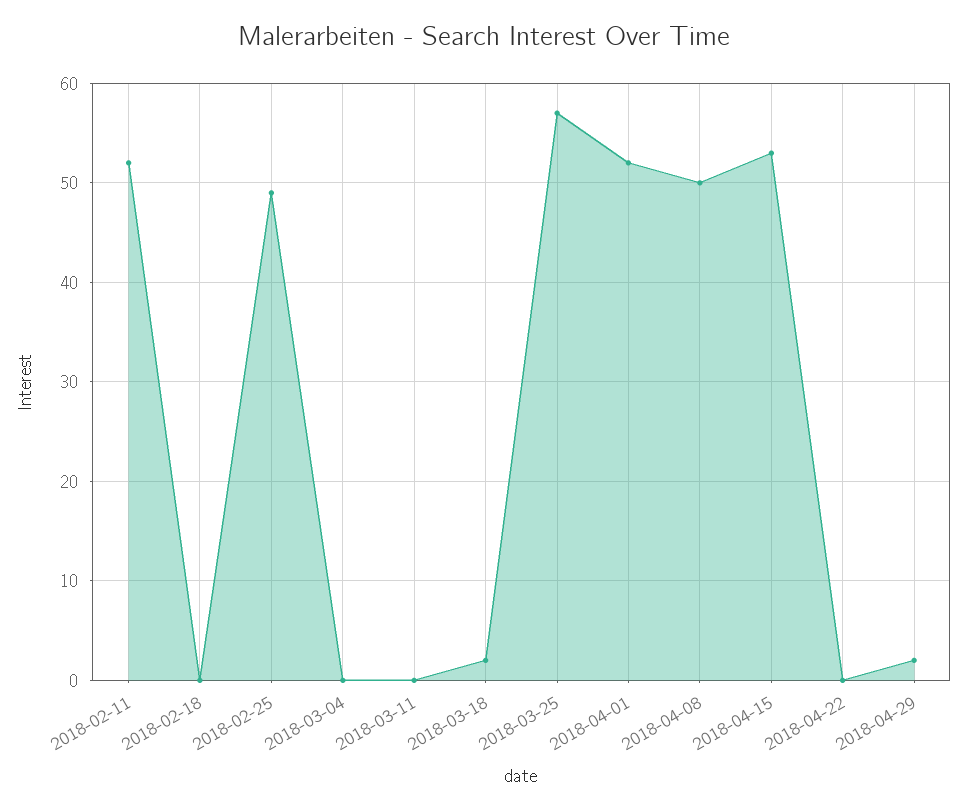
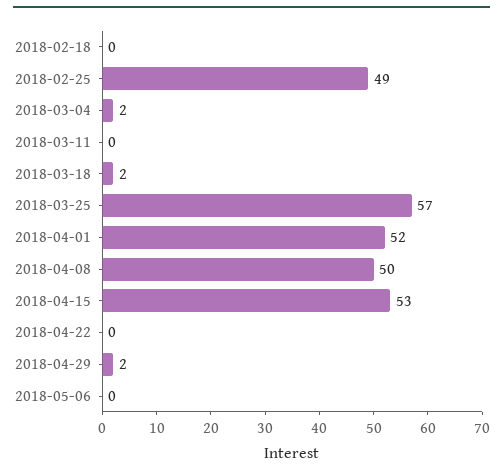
2018-02-11: 52 -> none
2018-03-04: 0 -> 2
2018-05-06: none -> 0

